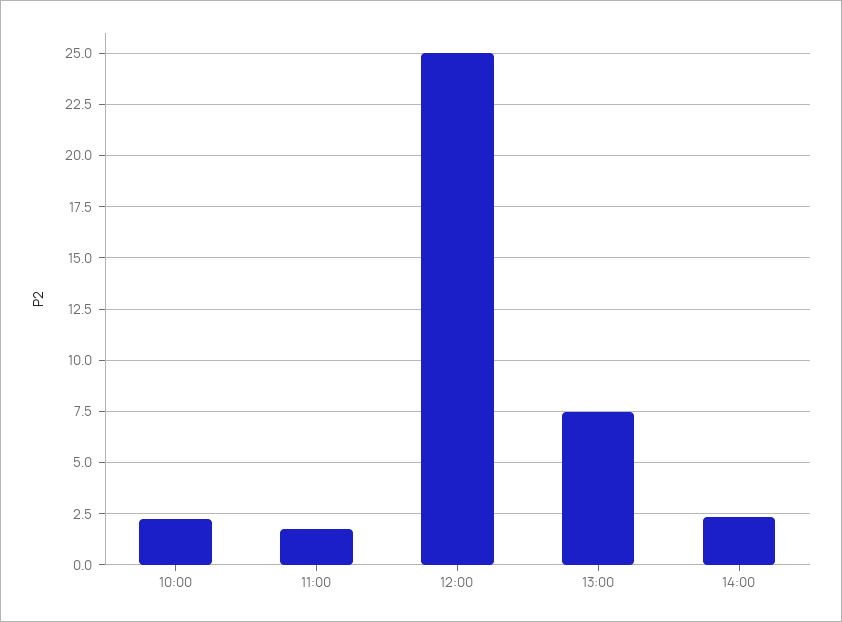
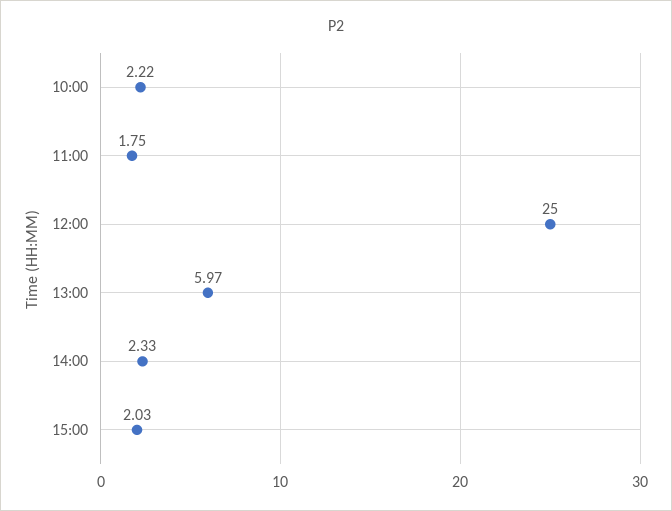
13:00: 7.5 -> 5.97
15:00: none -> 2.03

